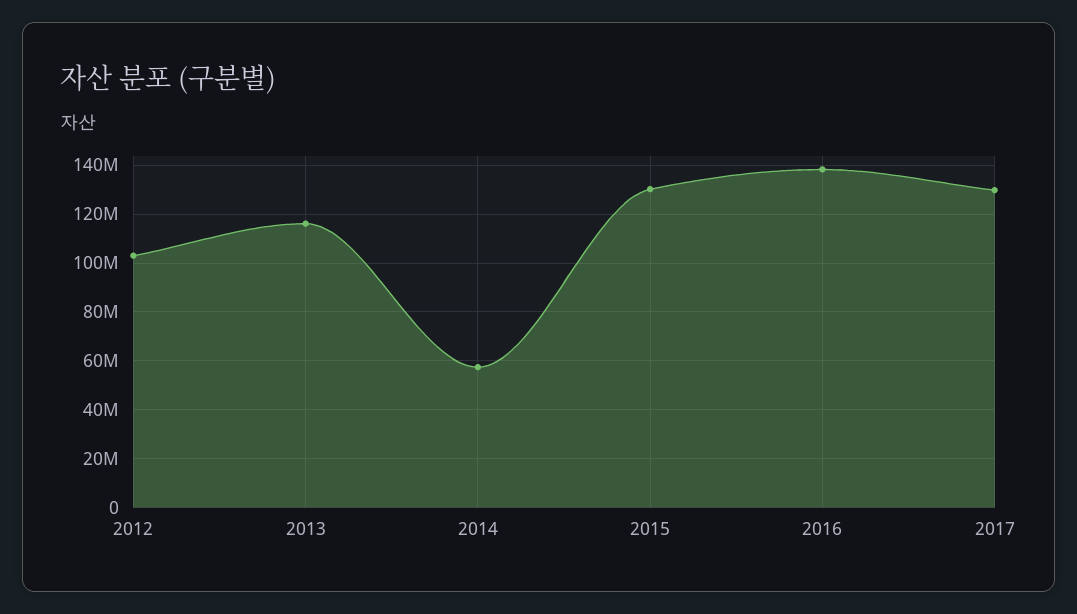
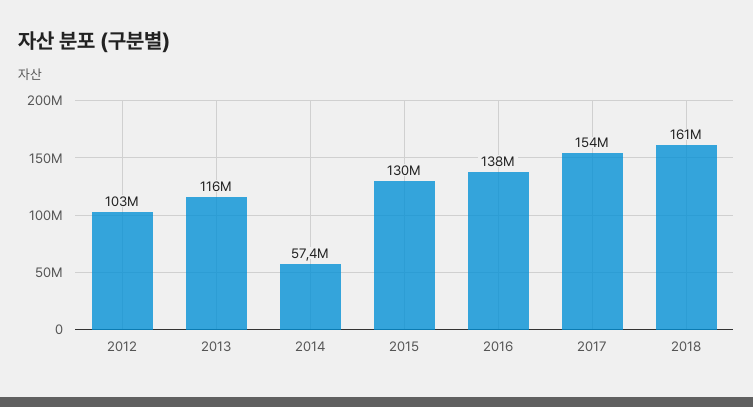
2017: 130000000 -> 154000000
2018: none -> 161000000

